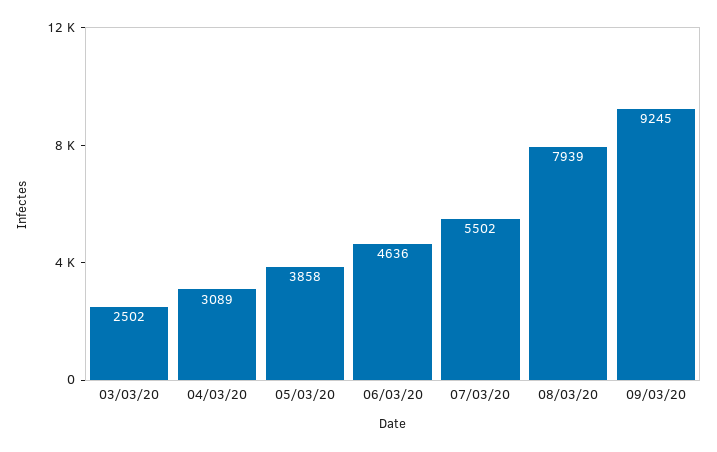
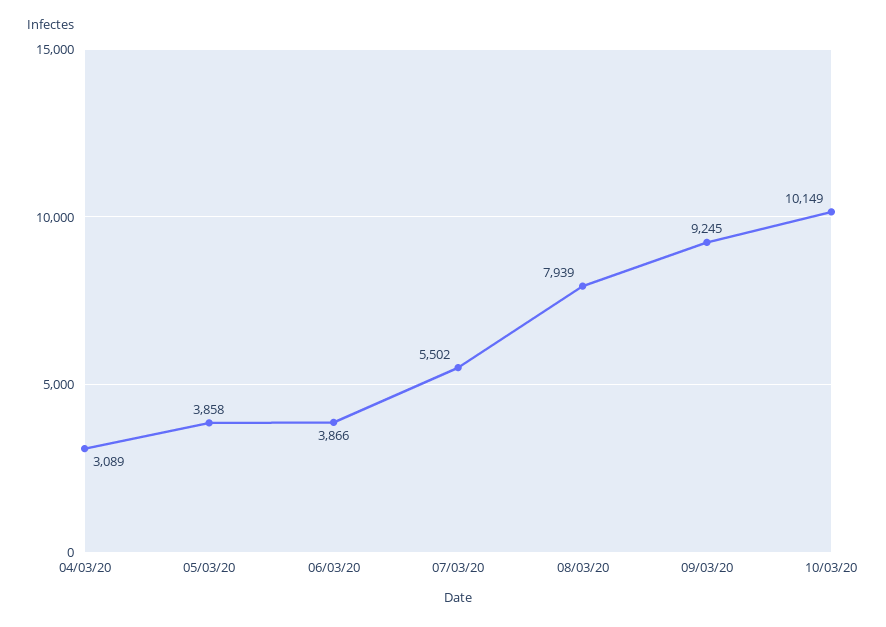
03/03/20: 2502 -> none
06/03/20: 4636 -> 3866
10/03/20: none -> 10149

